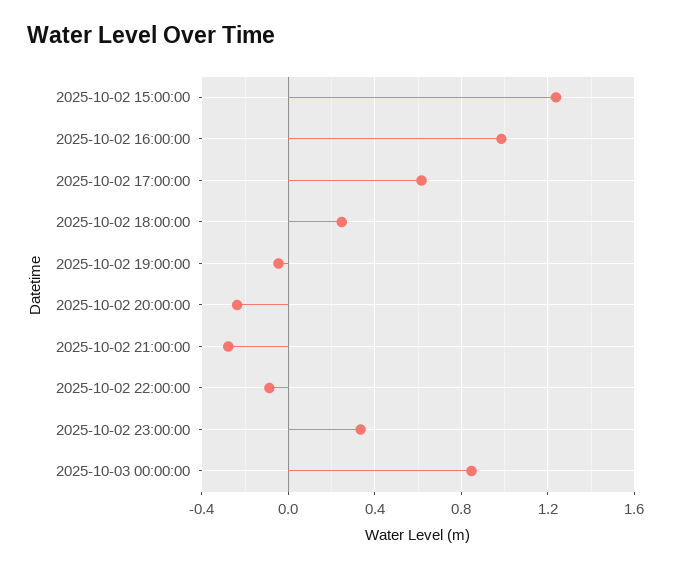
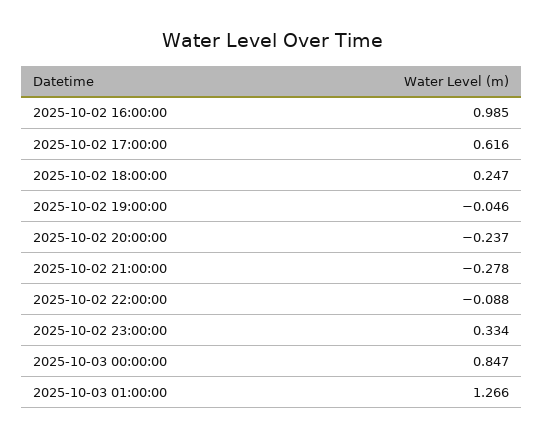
2025-10-02 15:00:00: 1.25 -> none
2025-10-03 01:00:00: none -> 1.266

